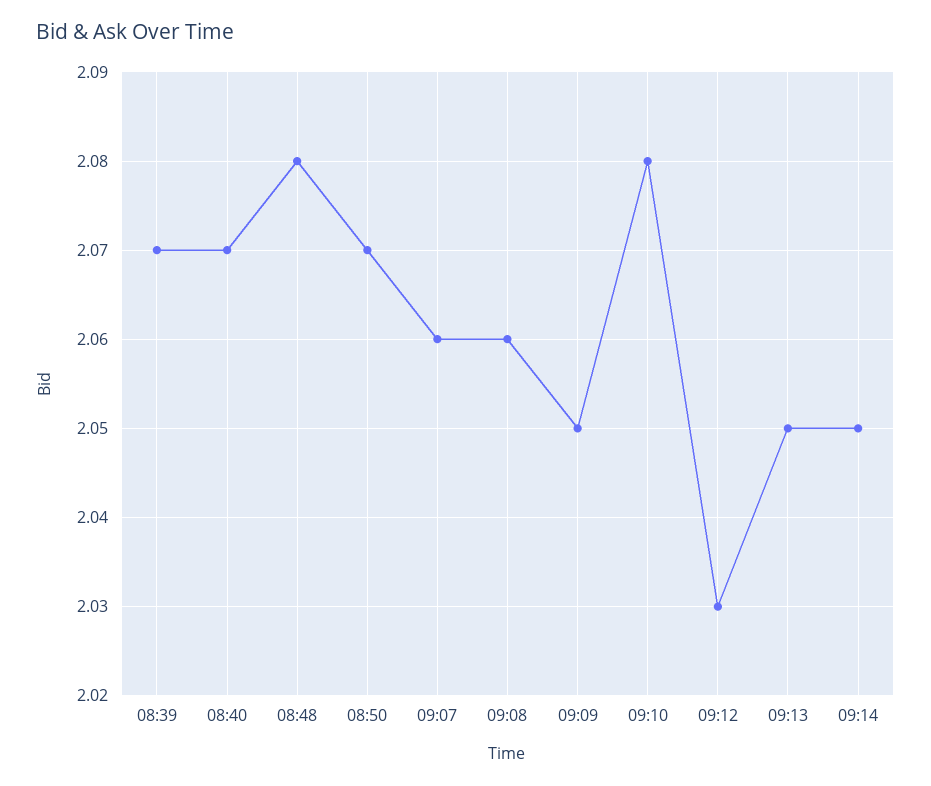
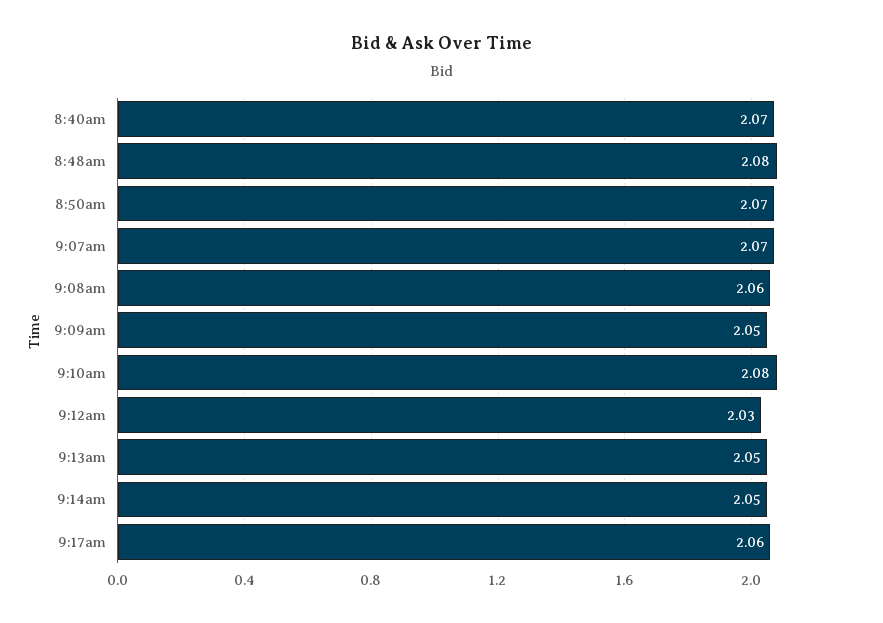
08:39: 2.07 -> none
09:07: 2.06 -> 2.07
9:17am: none -> 2.06

